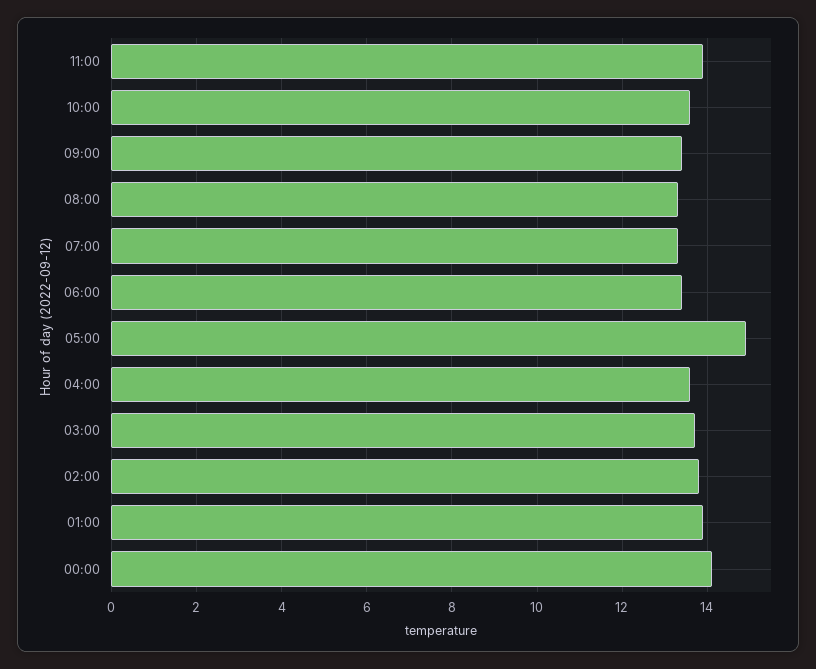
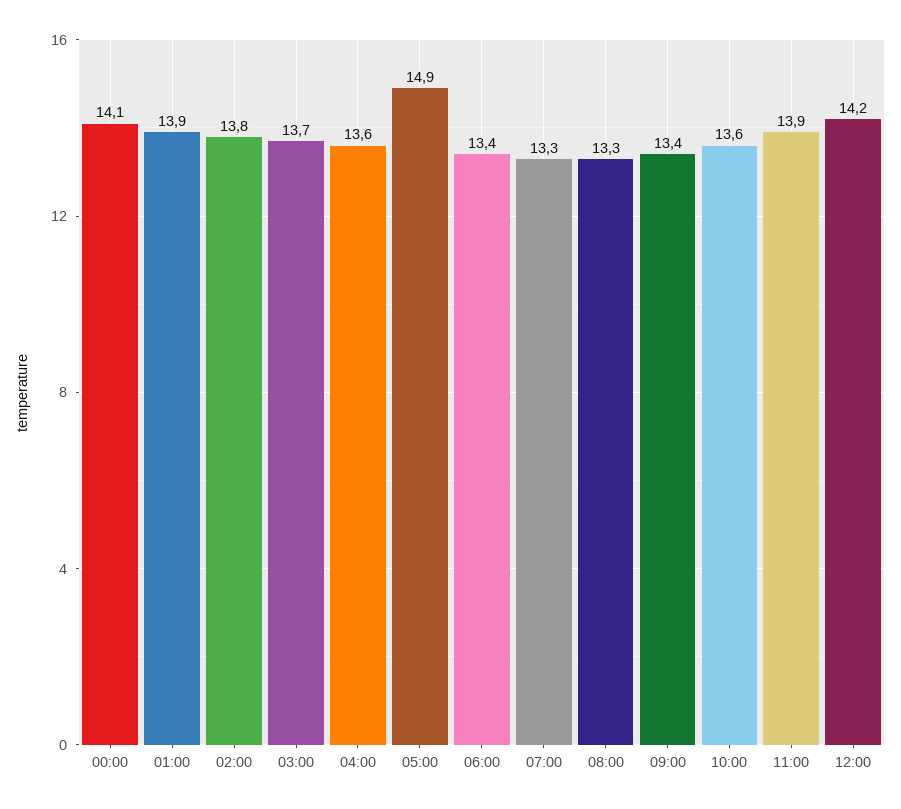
12:00: none -> 14.2

